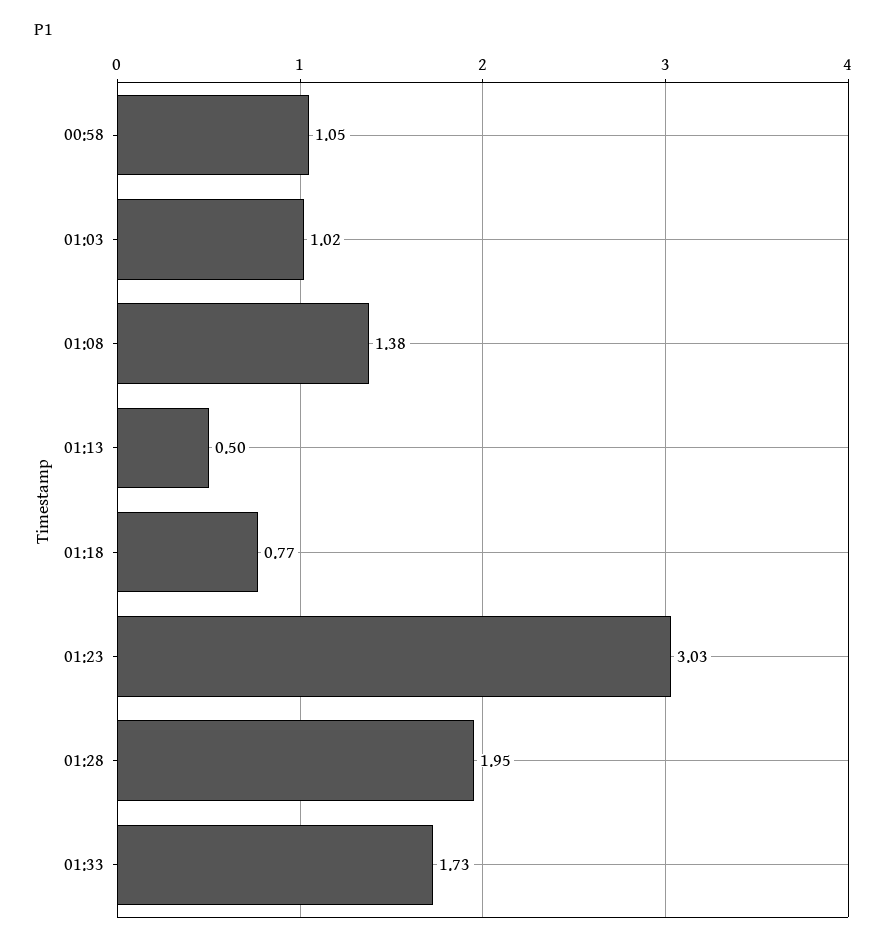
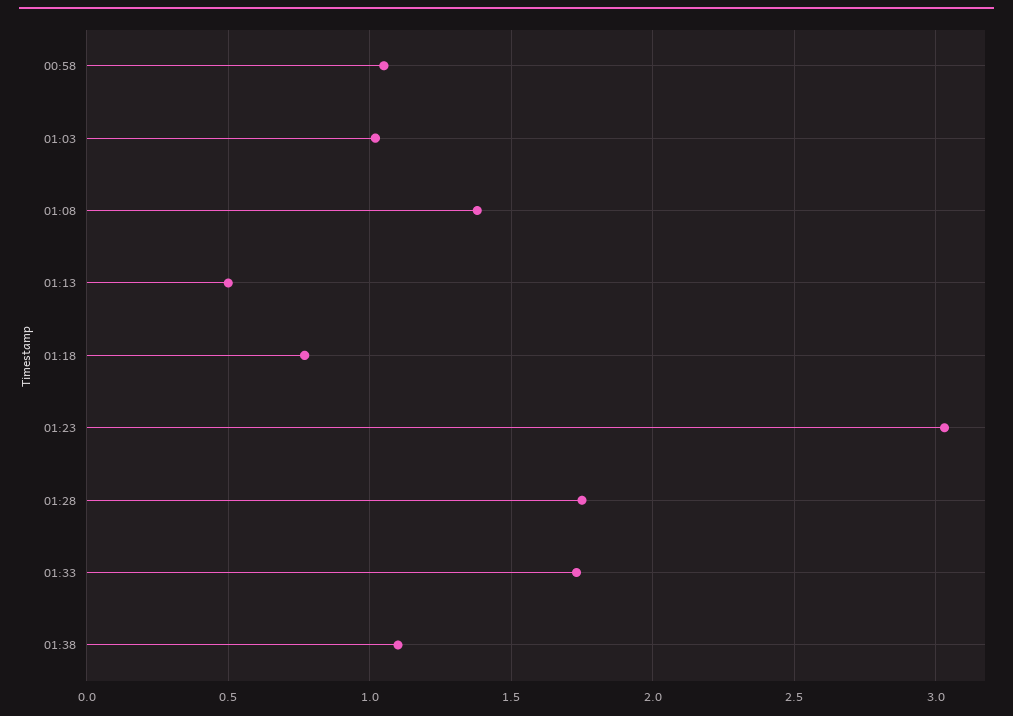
01:28: 1.95 -> 1.75
01:38: none -> 1.1

